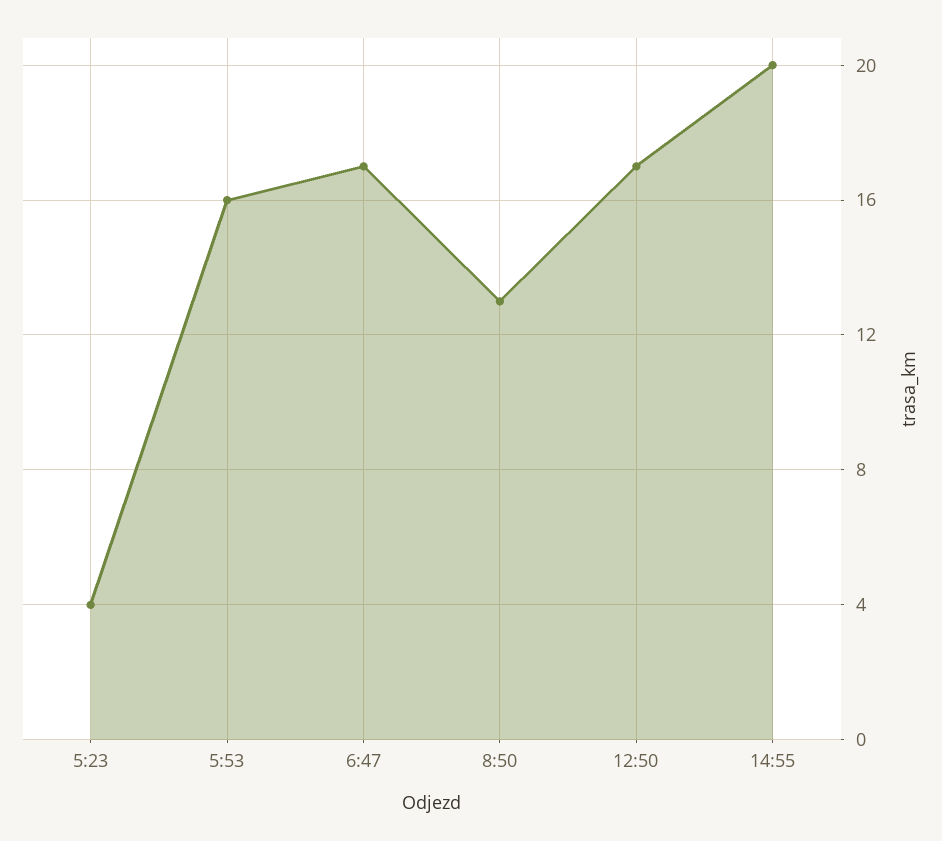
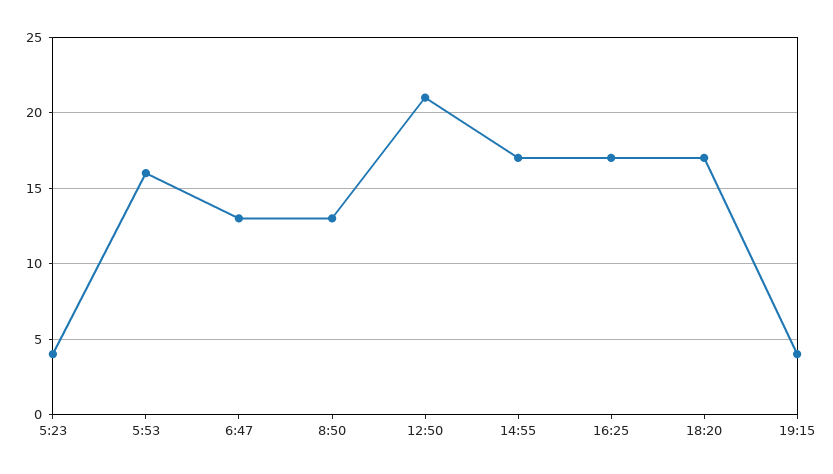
6:47: 17 -> 13
12:50: 17 -> 21
14:55: 20 -> 17
16:25: none -> 17
18:20: none -> 17
19:15: none -> 4

